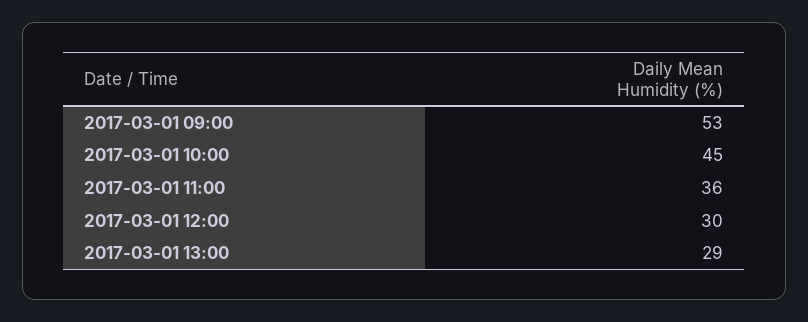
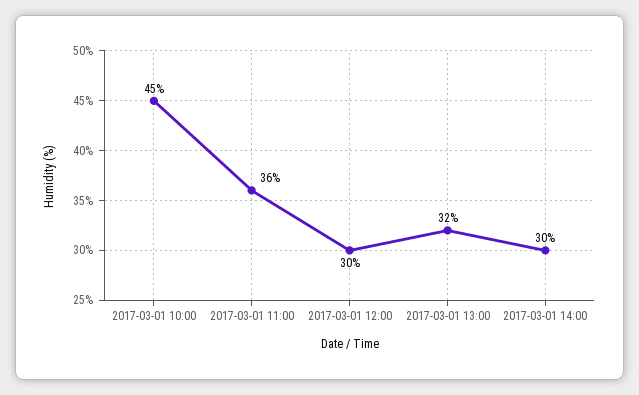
2017-03-01 09:00: 53 -> none
2017-03-01 13:00: 29 -> 32
2017-03-01 14:00: none -> 30

